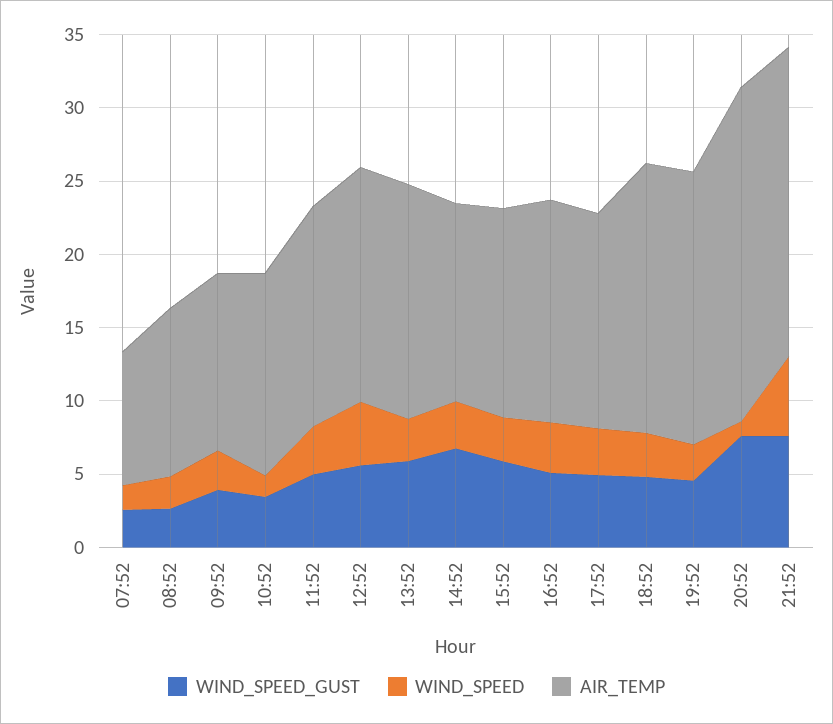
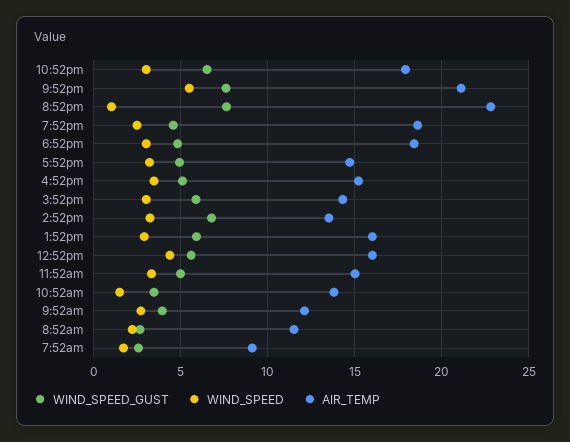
WIND_SPEED_GUST, 10:52pm: none -> 6.5
WIND_SPEED, 10:52pm: none -> 3
AIR_TEMP, 10:52pm: none -> 18

